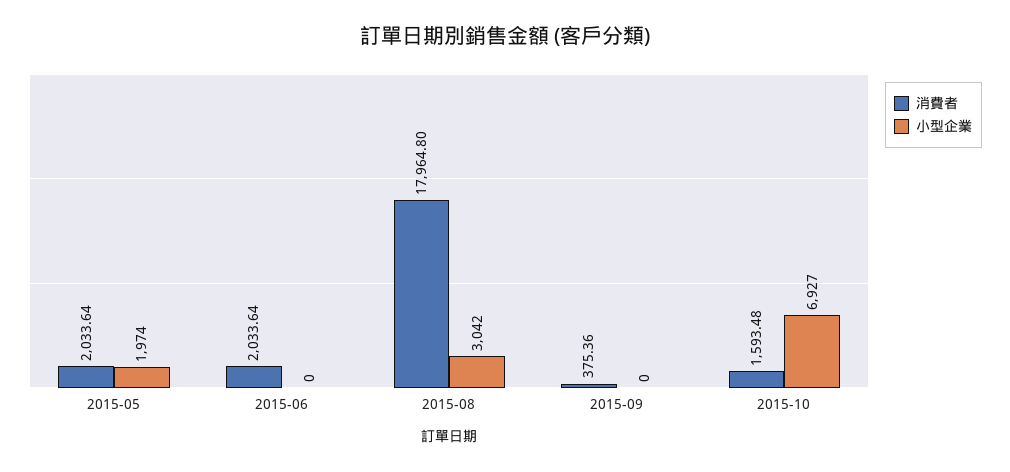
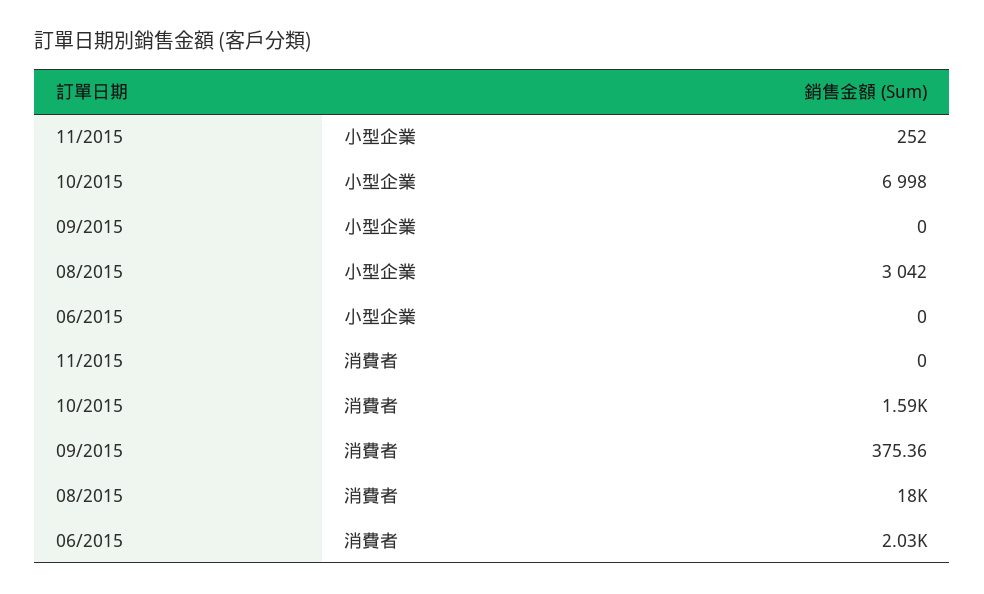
消費者, 2015-05: 2033.64 -> none
小型企業, 2015-05: 1974 -> none
小型企業, 2015-10: 6927 -> 6998
小型企業, 11/2015: none -> 252
消費者, 11/2015: none -> 0

